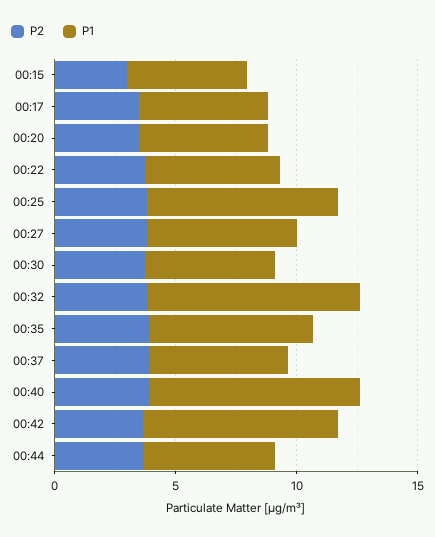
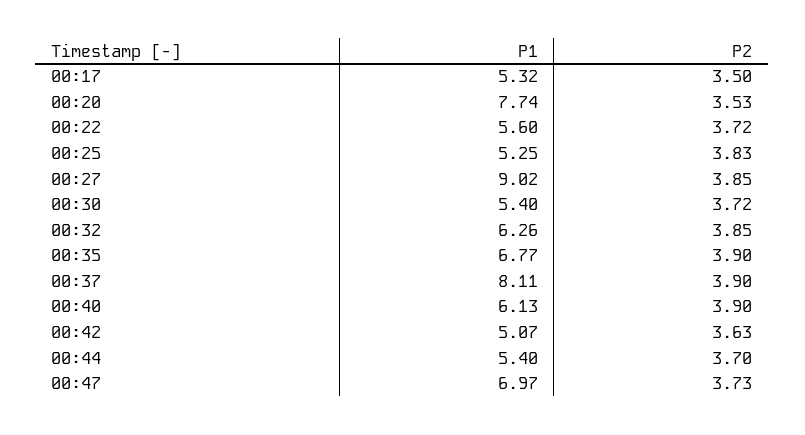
P2, 00:15: 3 -> none
P1, 00:15: 5 -> none
P1, 00:20: 5 -> 7.74
P1, 00:25: 8 -> 5.25
P1, 00:27: 6 -> 9.02
P1, 00:32: 9 -> 6.26
P1, 00:37: 6 -> 8.11
P1, 00:40: 9 -> 6.13
P1, 00:42: 8 -> 5.07
P1, 00:47: none -> 6.97
P2, 00:47: none -> 3.73

